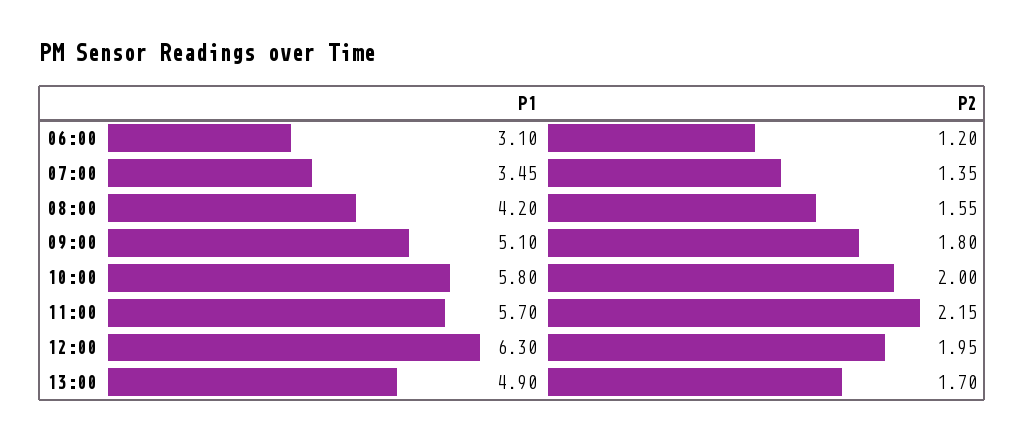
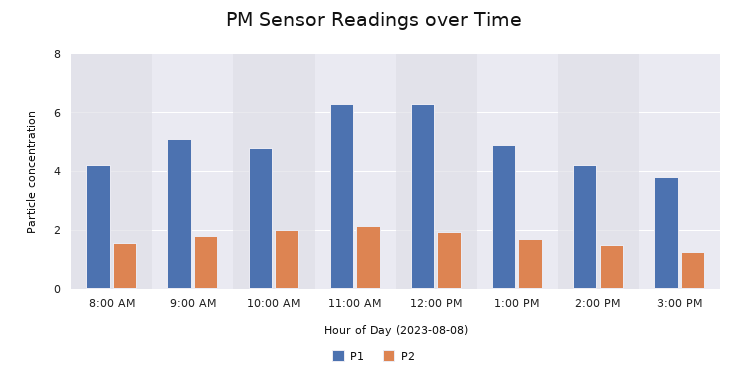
P1, 06:00: 3.1 -> none
P2, 06:00: 1.2 -> none
P1, 07:00: 3.45 -> none
P2, 07:00: 1.35 -> none
P1, 10:00: 5.8 -> 4.75
P1, 11:00: 5.7 -> 6.25
P1, 2:00 PM: none -> 4.25
P2, 2:00 PM: none -> 1.5
P1, 3:00 PM: none -> 3.75
P2, 3:00 PM: none -> 1.25

